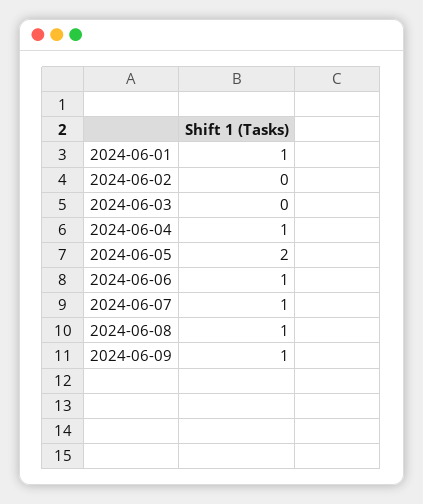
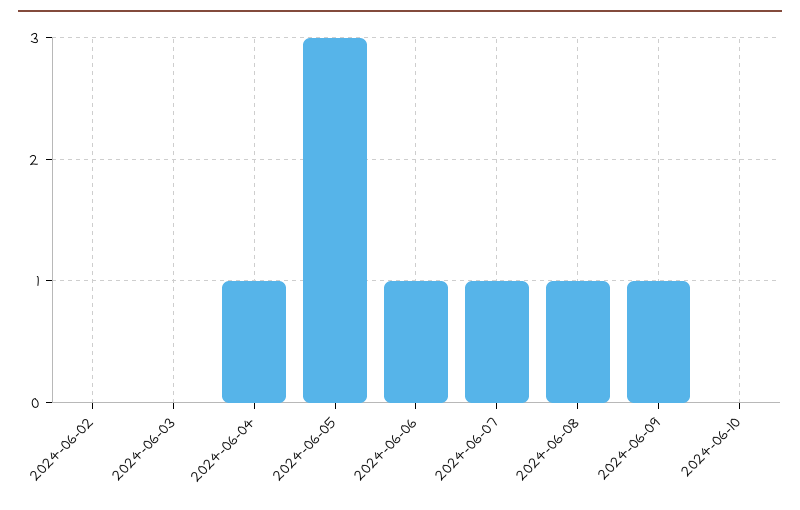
2024-06-01: 1 -> none
2024-06-05: 2 -> 3
2024-06-10: none -> 0

